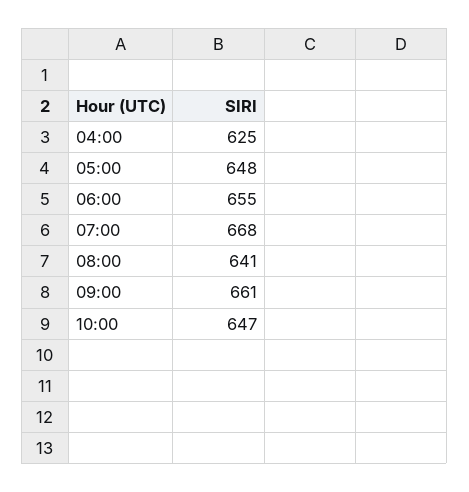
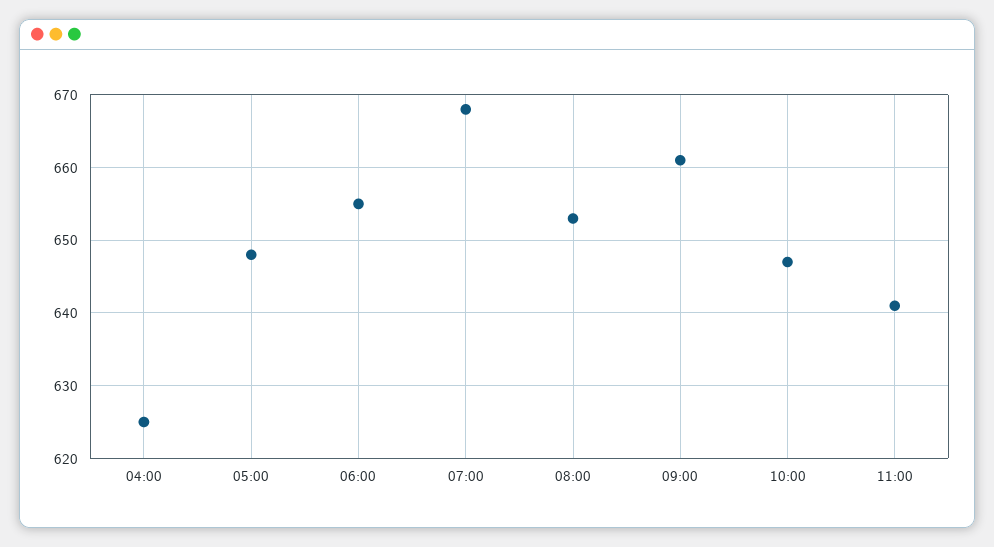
08:00: 641 -> 653
11:00: none -> 641

